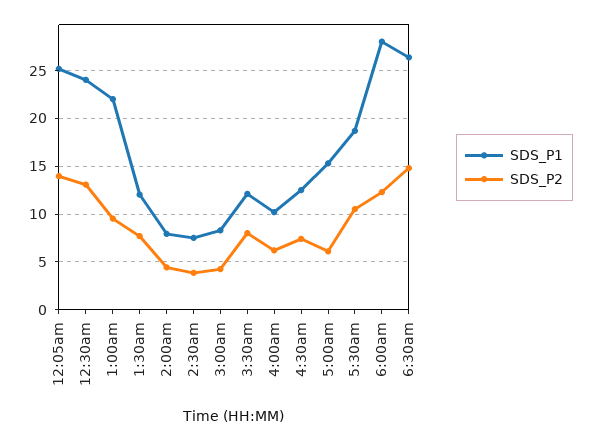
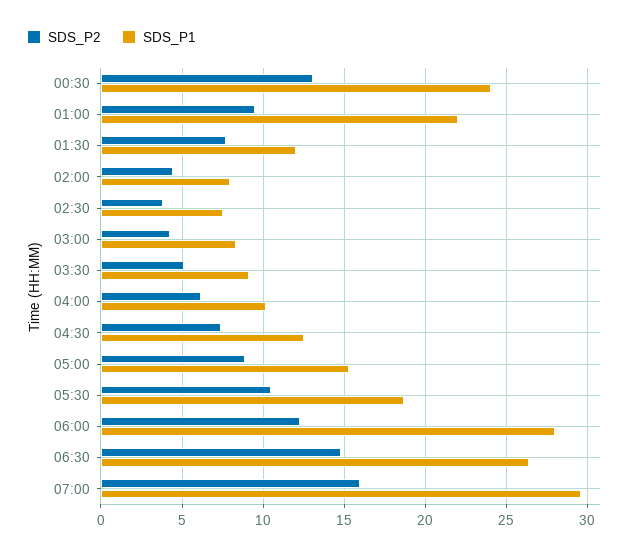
SDS_P1, 12:05am: 25 -> none
SDS_P2, 12:05am: 14 -> none
SDS_P1, 3:30am: 12 -> 9
SDS_P2, 3:30am: 8 -> 5
SDS_P2, 5:00am: 6 -> 9
SDS_P2, 07:00: none -> 16
SDS_P1, 07:00: none -> 29.5

